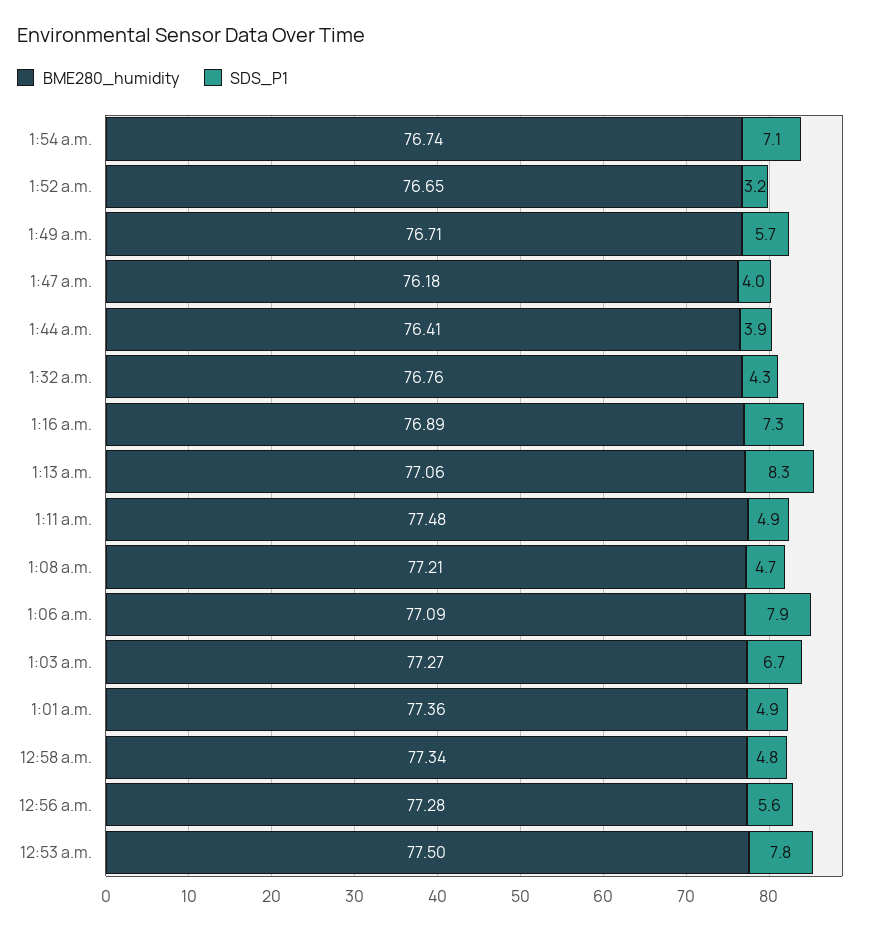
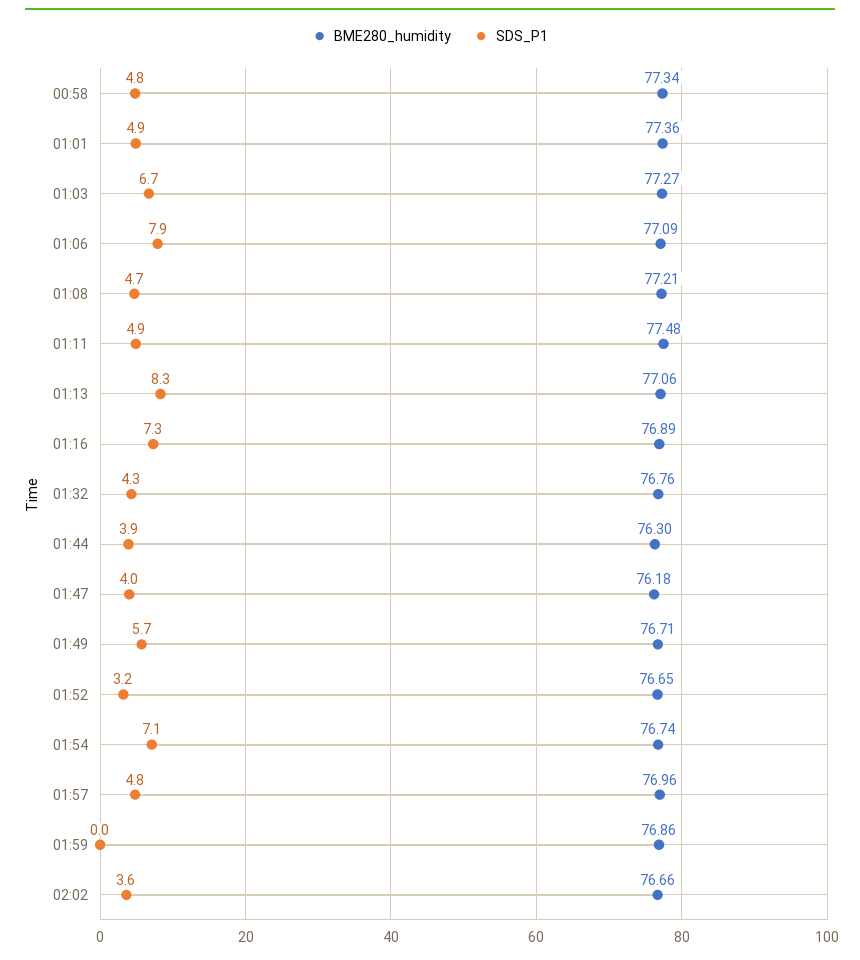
BME280_humidity, 1:44 a.m.: 76.41 -> 76.3
BME280_humidity, 12:56 a.m.: 77.28 -> none
SDS_P1, 12:56 a.m.: 5.6 -> none
BME280_humidity, 12:53 a.m.: 77.5 -> none
SDS_P1, 12:53 a.m.: 7.8 -> none
BME280_humidity, 01:57: none -> 76.96
SDS_P1, 01:57: none -> 4.8
BME280_humidity, 01:59: none -> 76.86
SDS_P1, 01:59: none -> 0
BME280_humidity, 02:02: none -> 76.66
SDS_P1, 02:02: none -> 3.6

